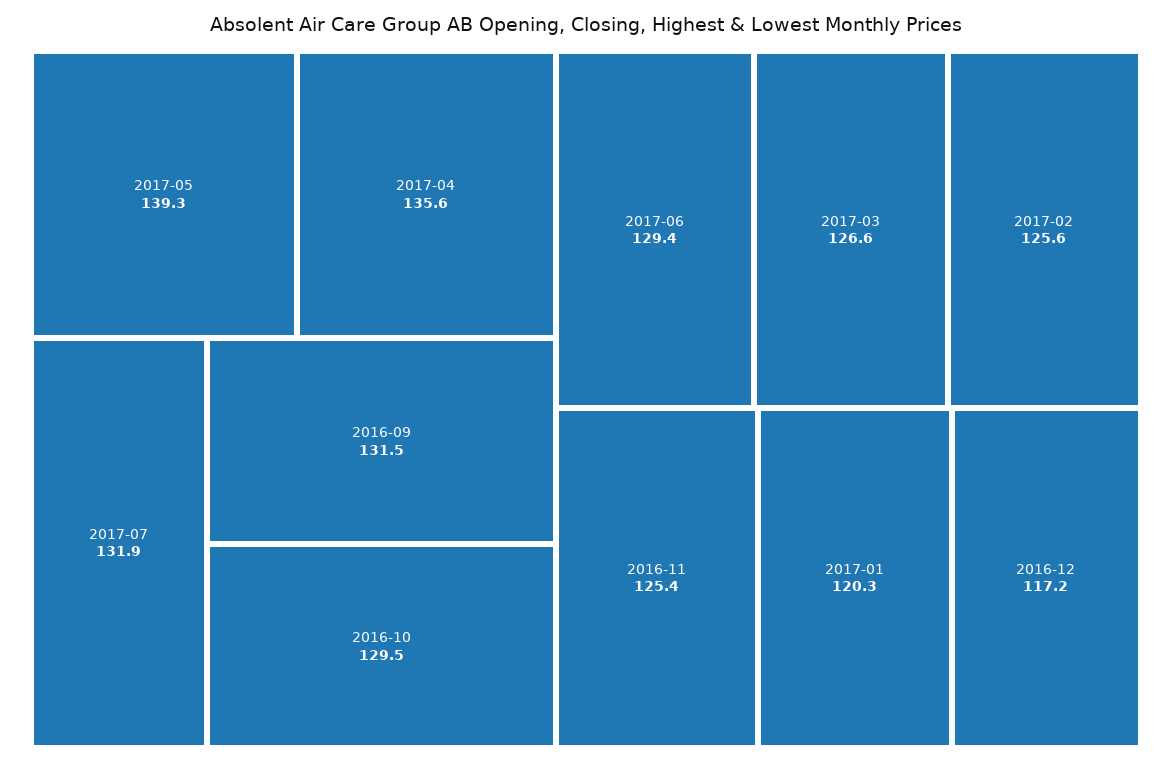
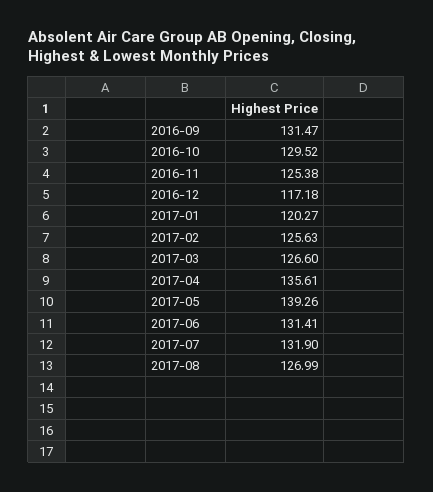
2017-06: 129.4 -> 131.41
2017-08: none -> 126.99

